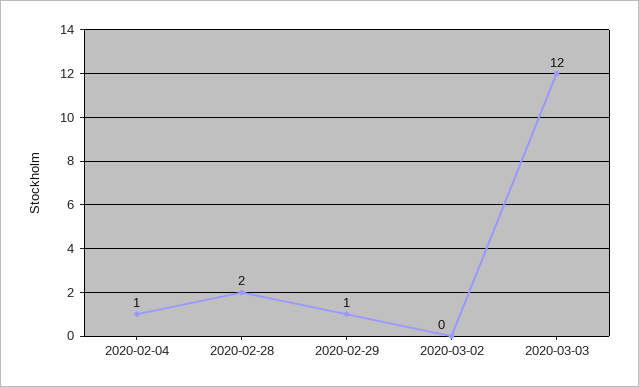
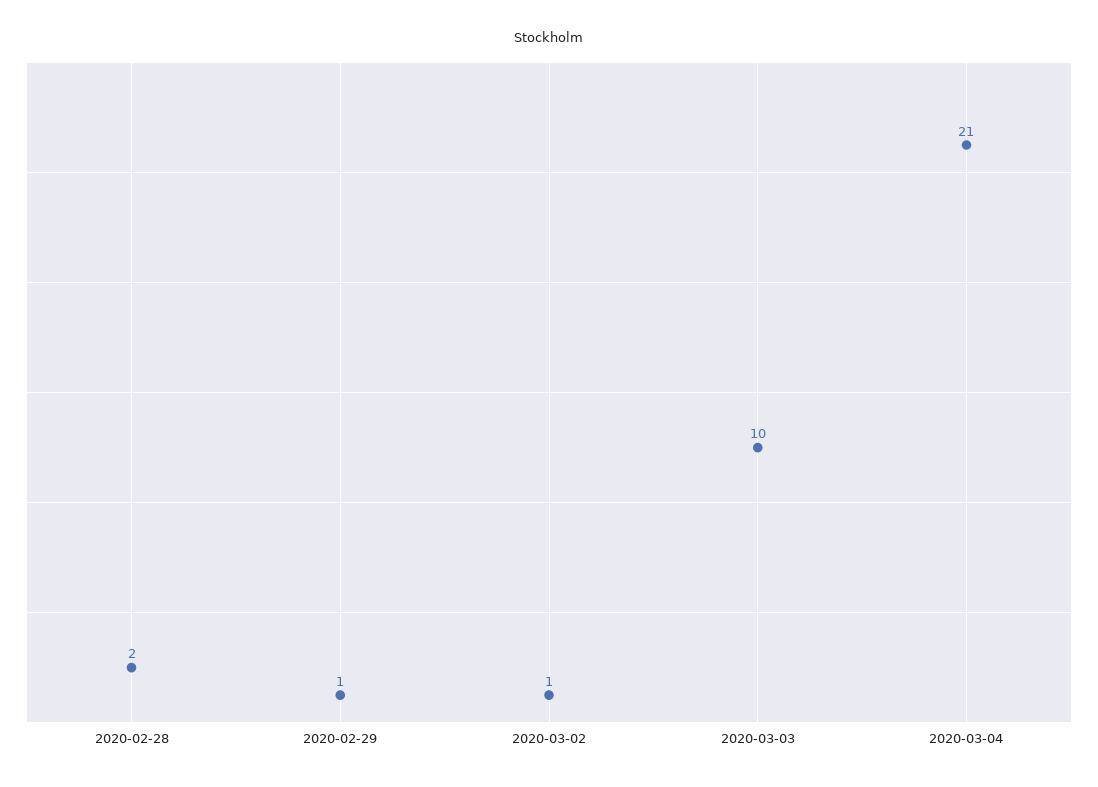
2020-02-04: 1 -> none
2020-03-02: 0 -> 1
2020-03-03: 12 -> 10
2020-03-04: none -> 21

